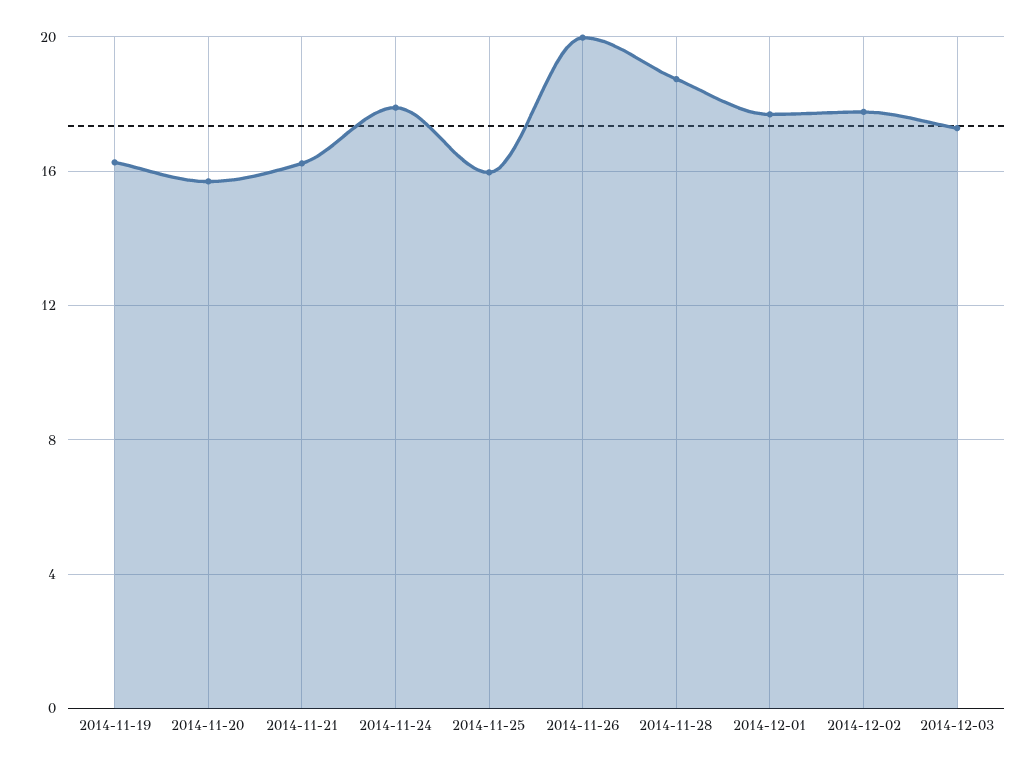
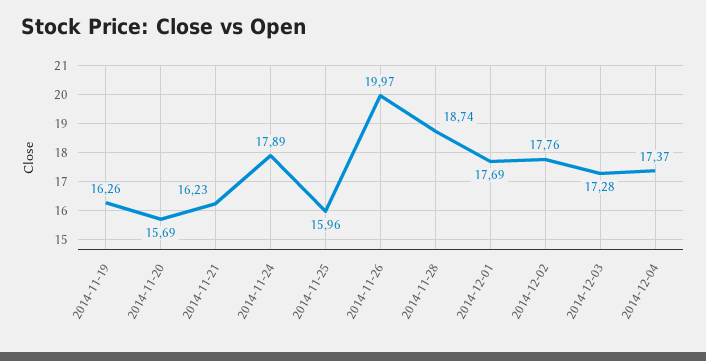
2014-12-04: none -> 17.37

